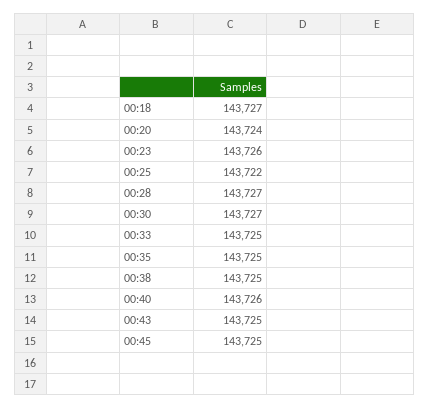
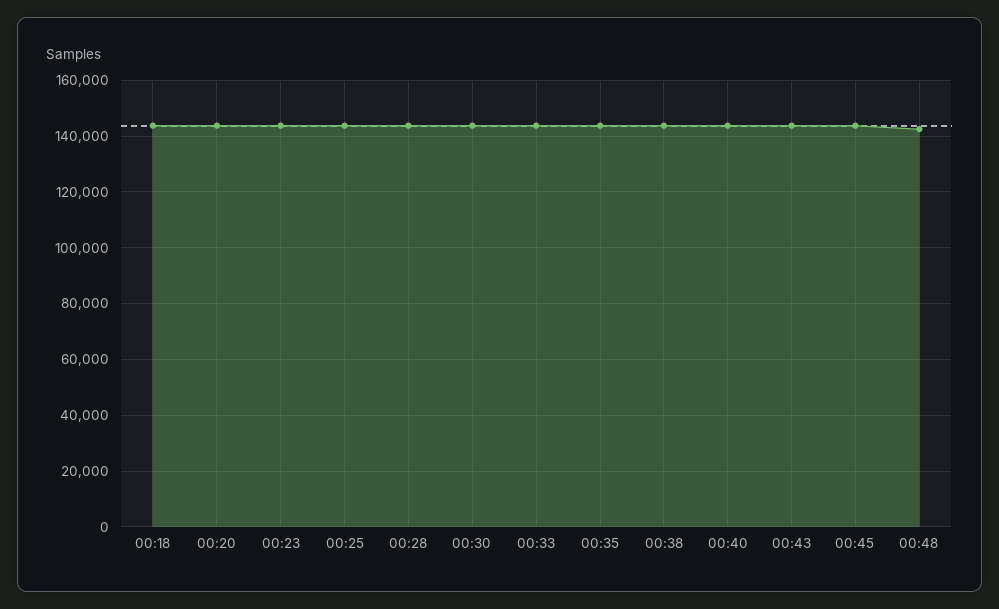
00:48: none -> 142500

